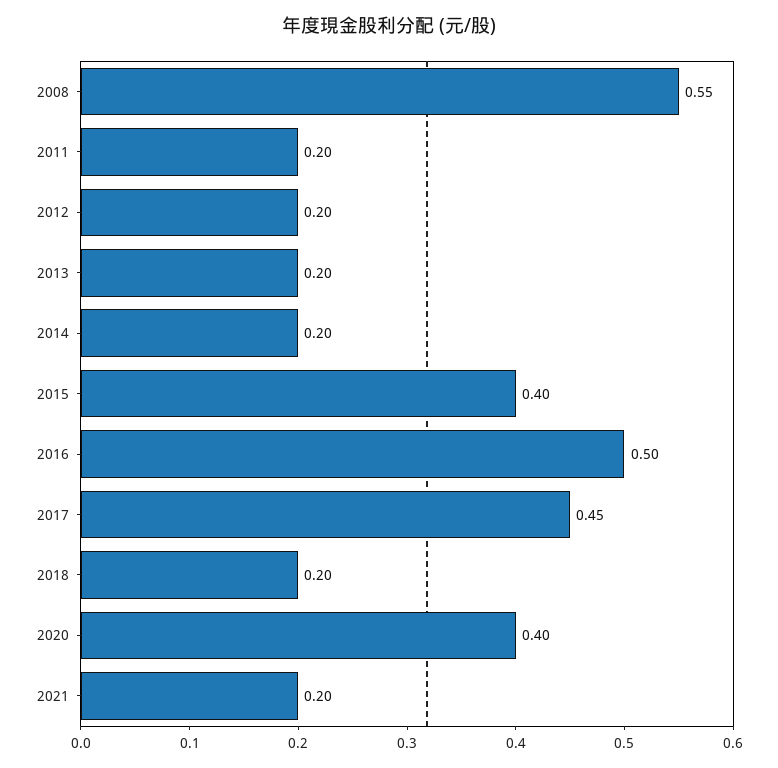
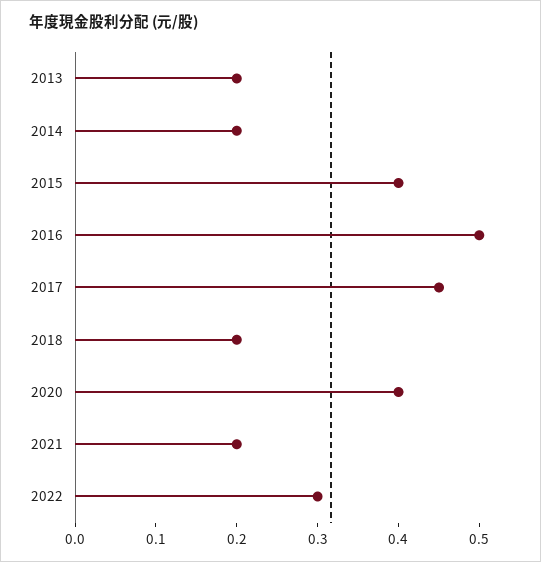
2008: 0.55 -> none
2011: 0.2 -> none
2012: 0.2 -> none
2022: none -> 0.3

